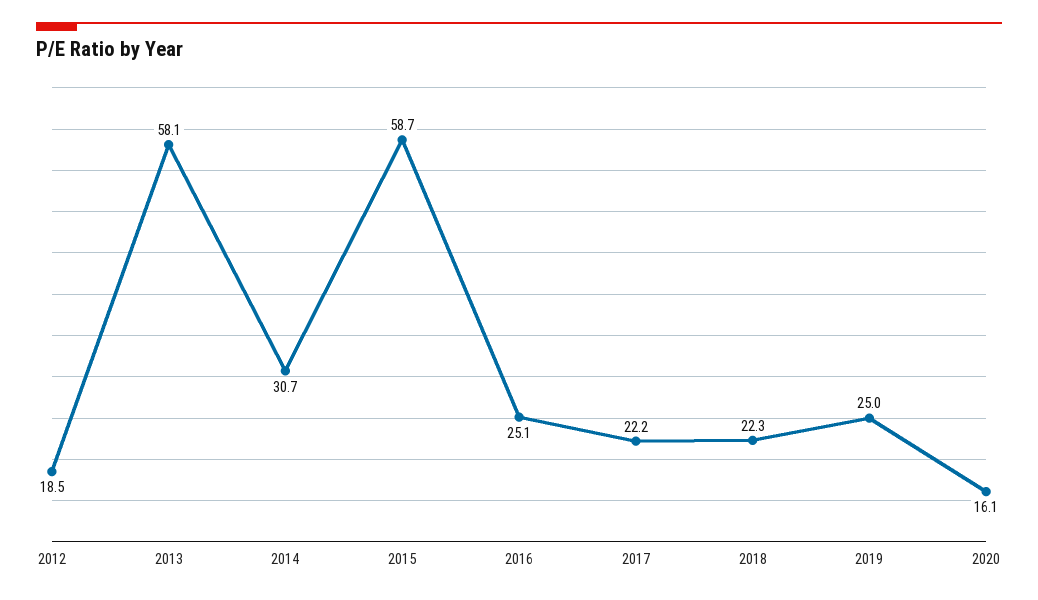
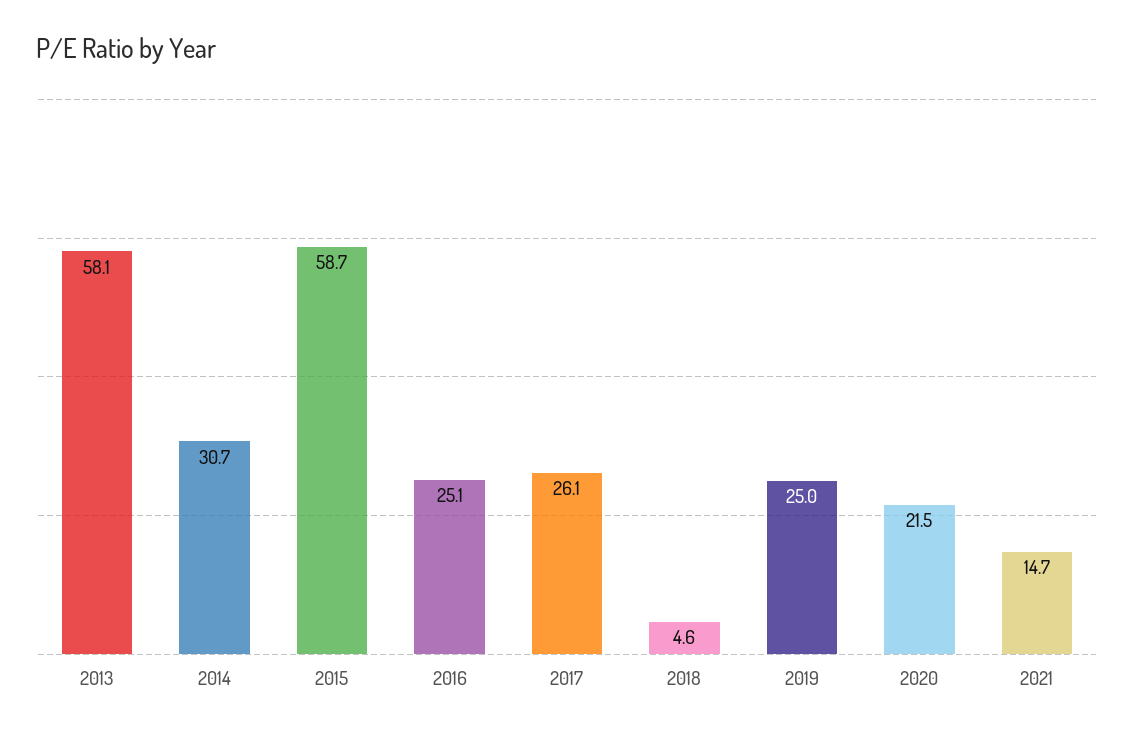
2012: 18.5 -> none
2017: 22.2 -> 26.1
2018: 22.3 -> 4.6
2020: 16.1 -> 21.5
2021: none -> 14.7

